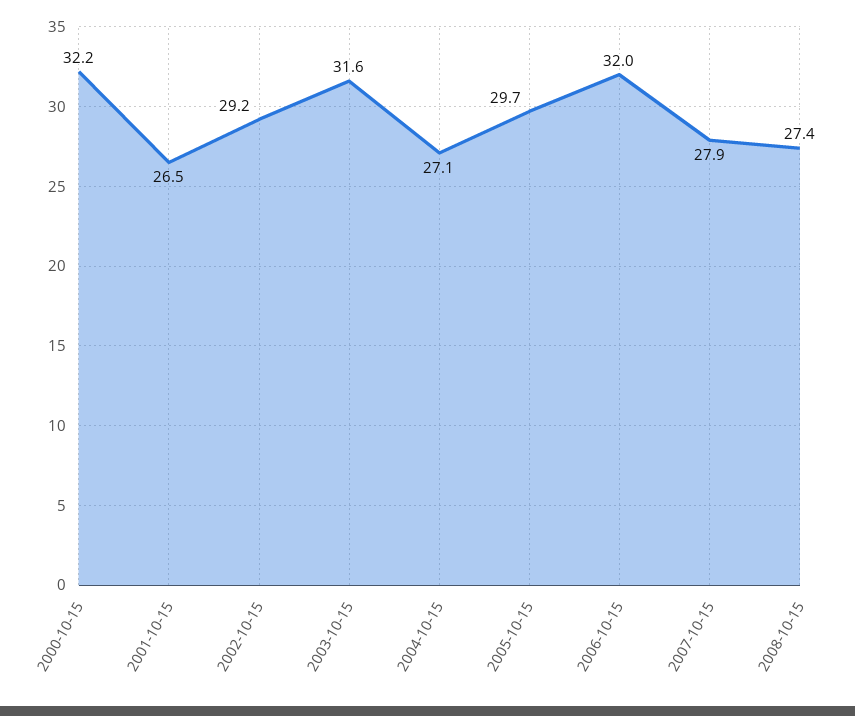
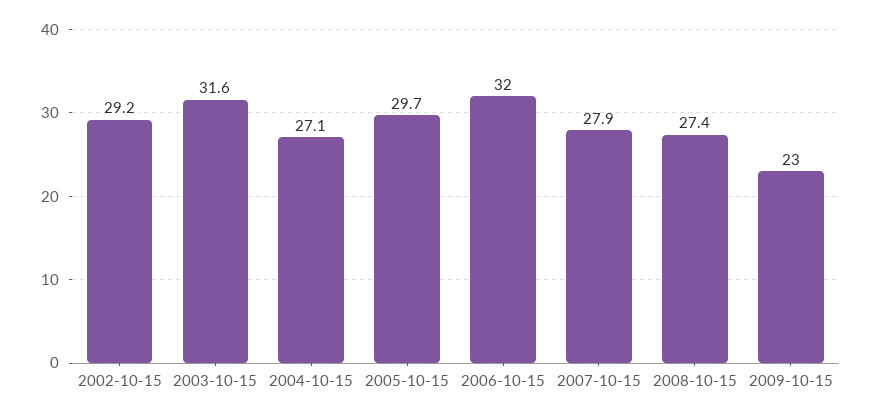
2000-10-15: 32.2 -> none
2001-10-15: 26.5 -> none
2009-10-15: none -> 23

